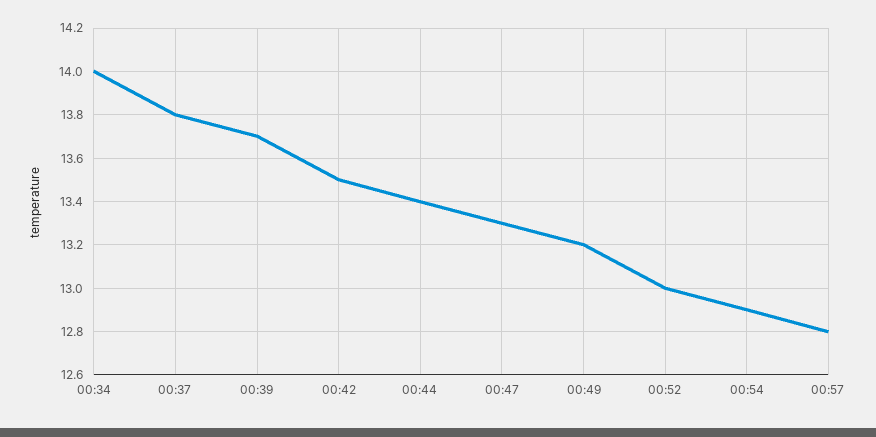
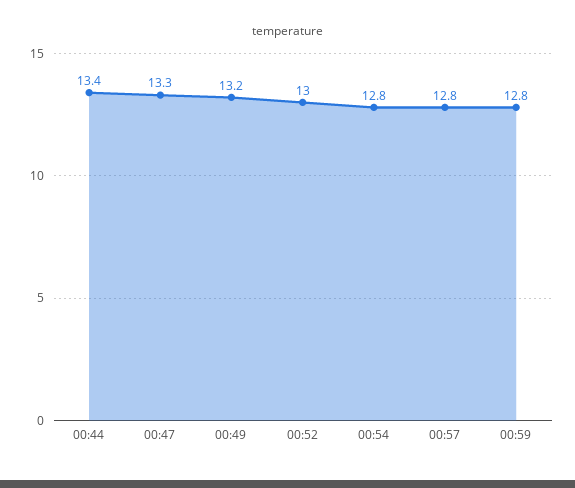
00:34: 14 -> none
00:37: 13.8 -> none
00:39: 13.7 -> none
00:42: 13.5 -> none
00:54: 12.9 -> 12.8
00:59: none -> 12.8

